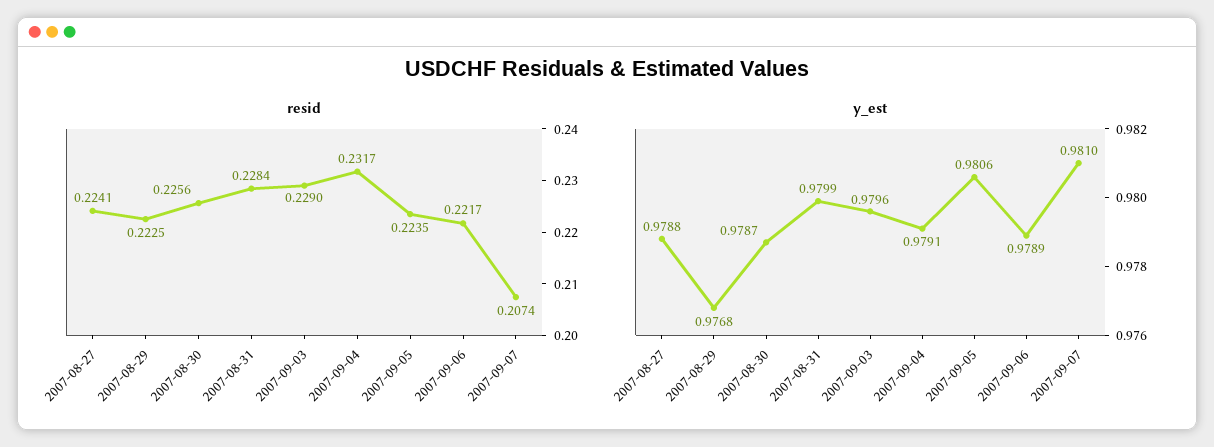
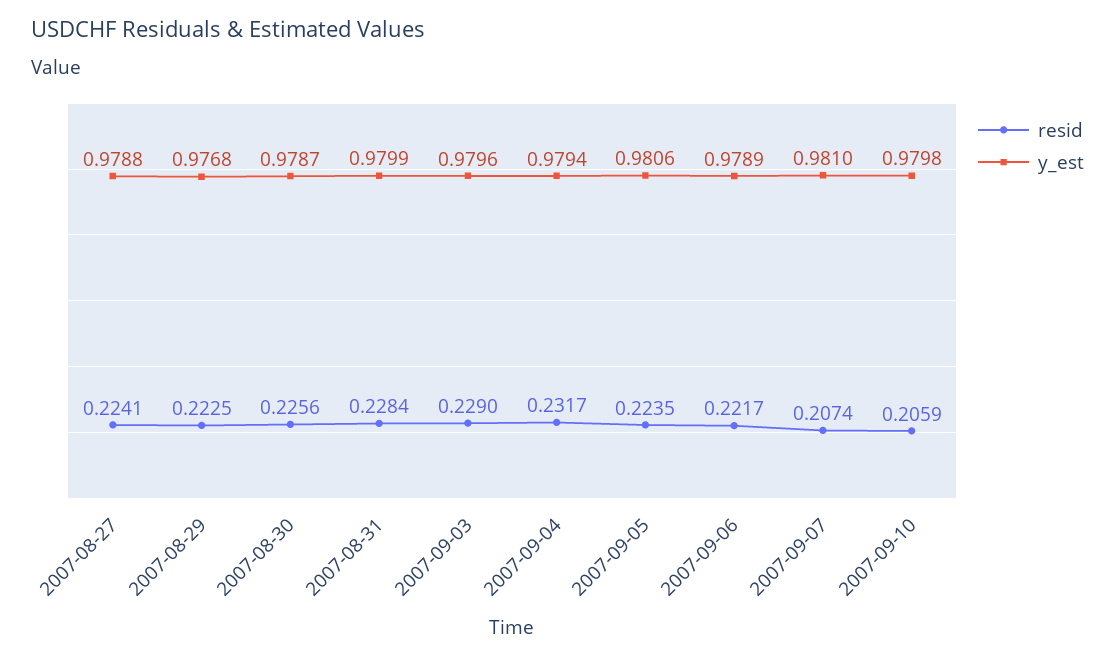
y_est, 2007-09-04: 0.9791 -> 0.9794
resid, 2007-09-10: none -> 0.2059
y_est, 2007-09-10: none -> 0.9798

